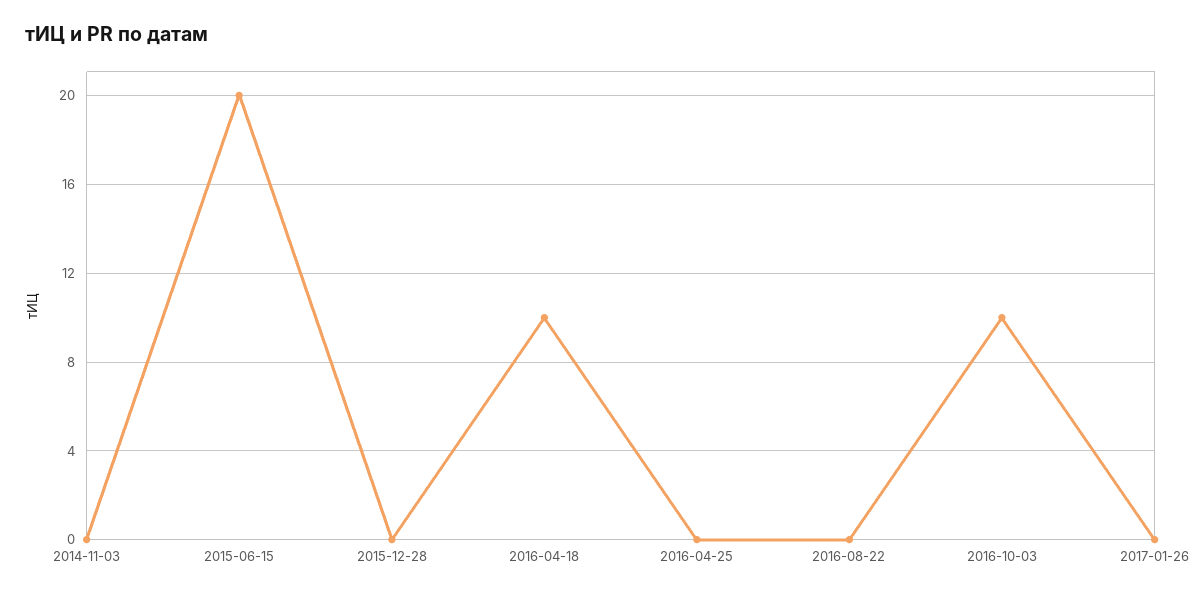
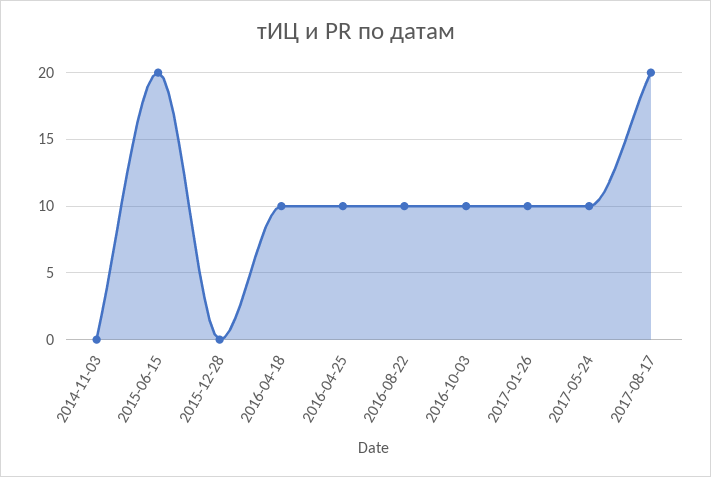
2016-04-25: 0 -> 10
2016-08-22: 0 -> 10
2017-01-26: 0 -> 10
2017-05-24: none -> 10
2017-08-17: none -> 20

